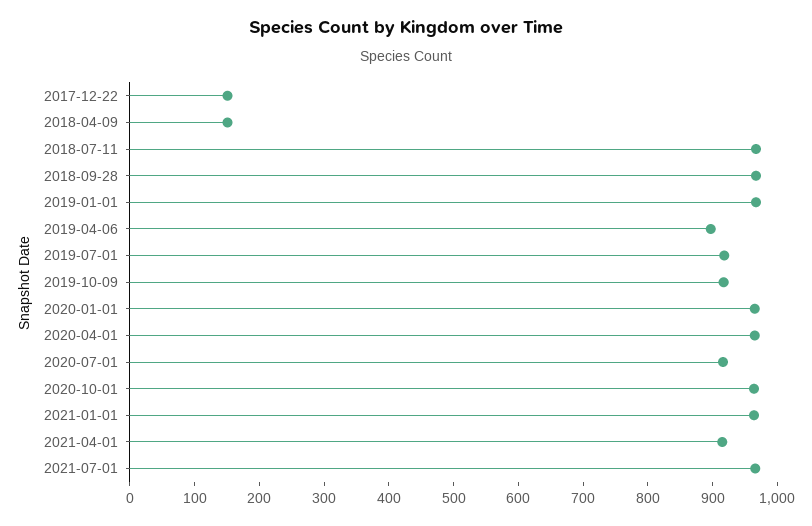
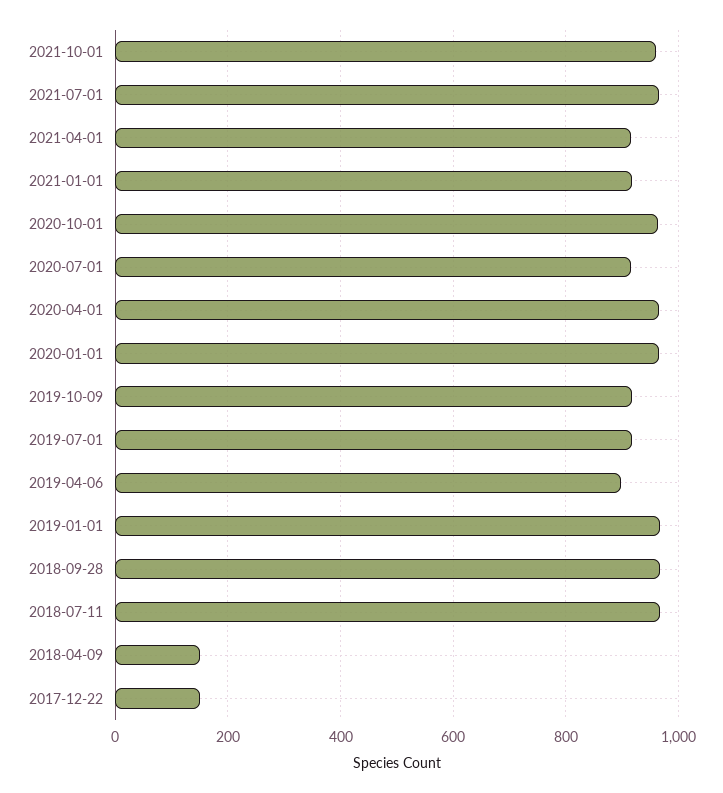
2021-01-01: 960 -> 920
2021-10-01: none -> 960

